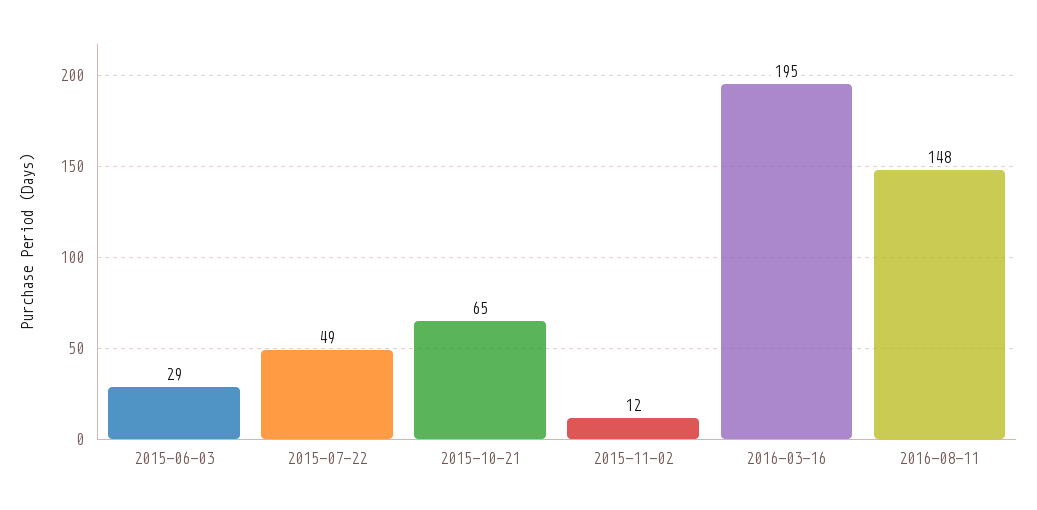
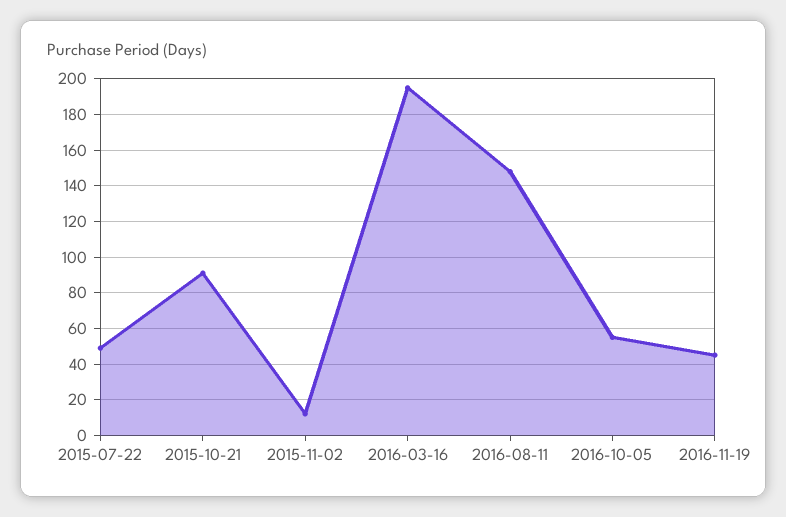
2015-06-03: 29 -> none
2015-10-21: 65 -> 90
2016-10-05: none -> 55
2016-11-19: none -> 45

